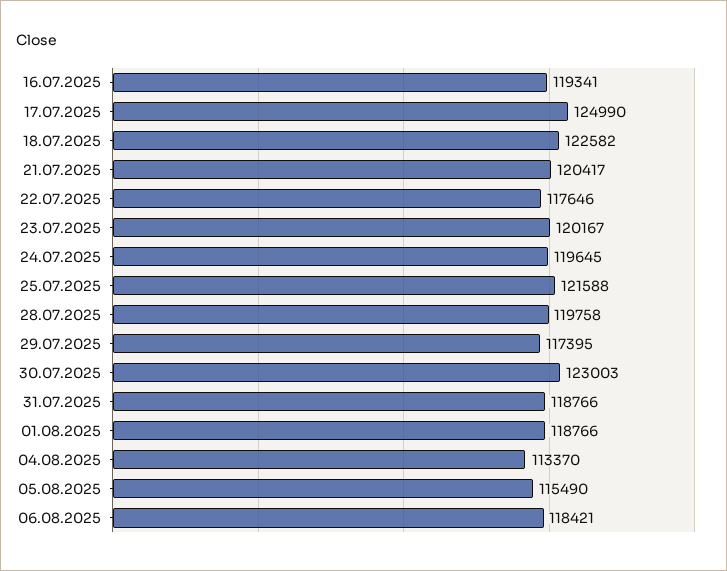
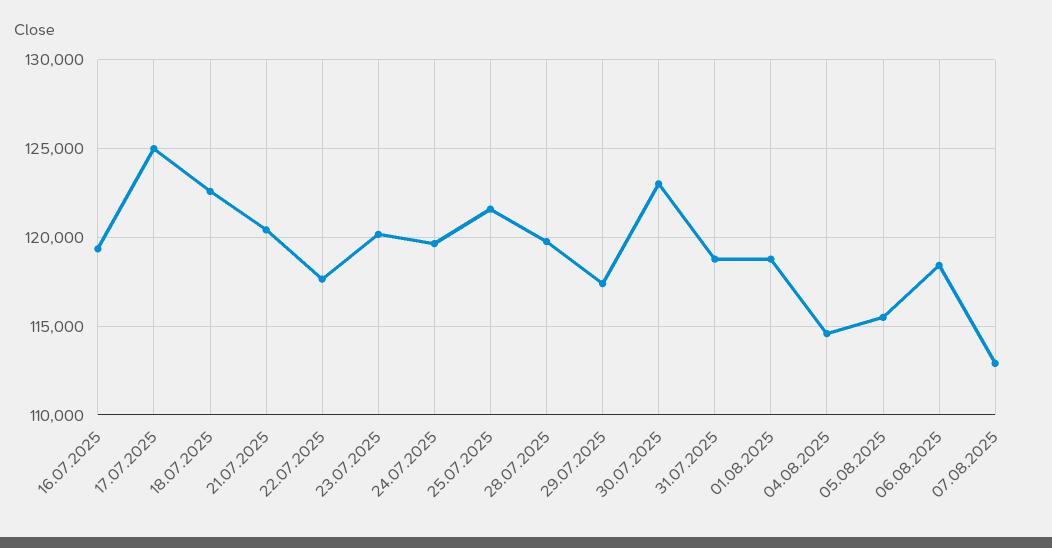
04.08.2025: 113370 -> 114500
07.08.2025: none -> 113000

